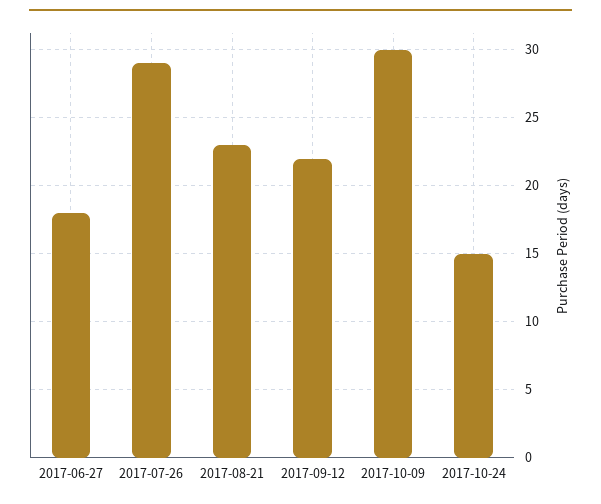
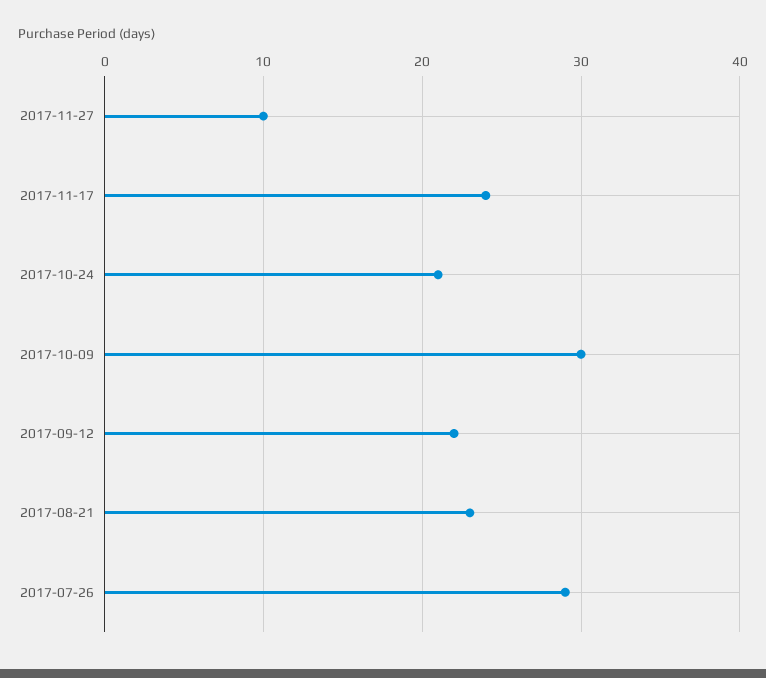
2017-06-27: 18 -> none
2017-10-24: 15 -> 21
2017-11-27: none -> 10
2017-11-17: none -> 24

